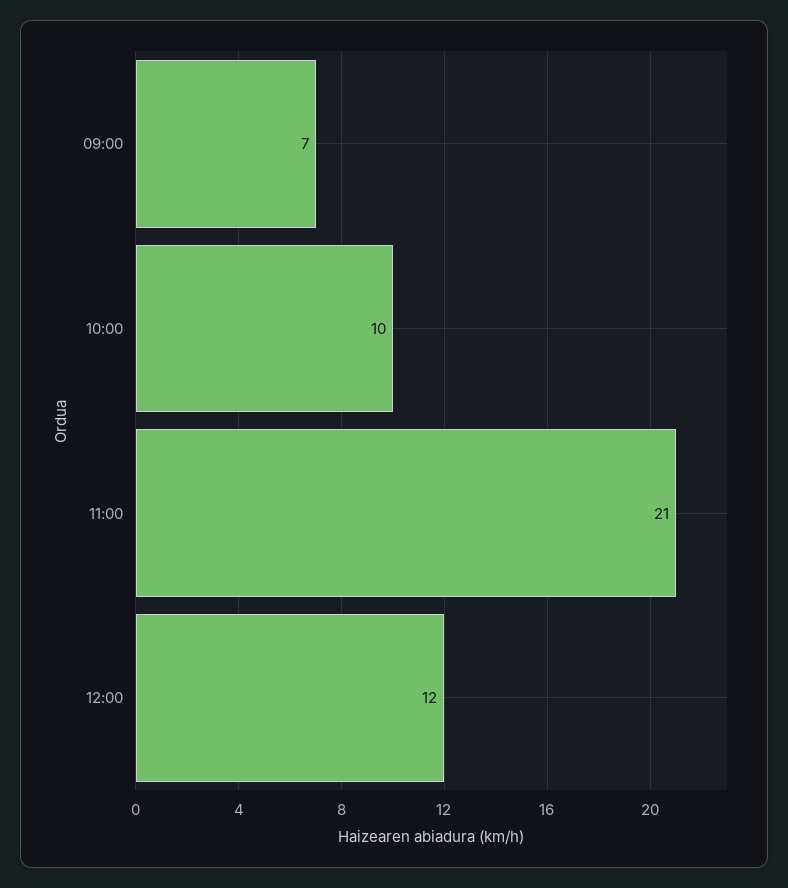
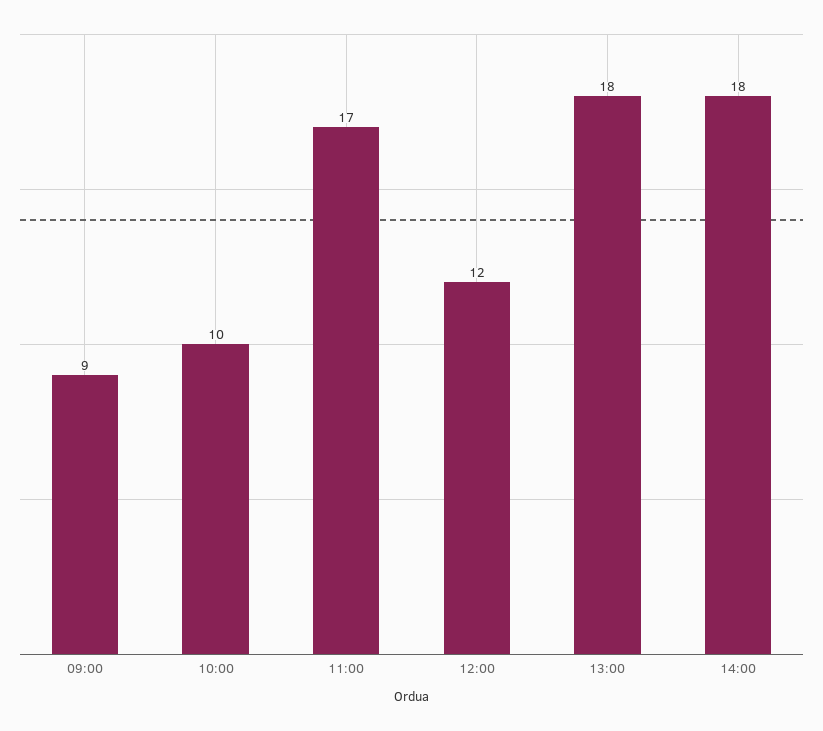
09:00: 7 -> 9
11:00: 21 -> 17
13:00: none -> 18
14:00: none -> 18

